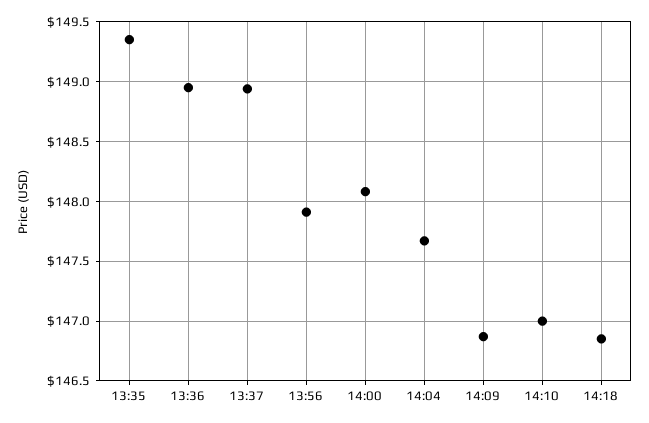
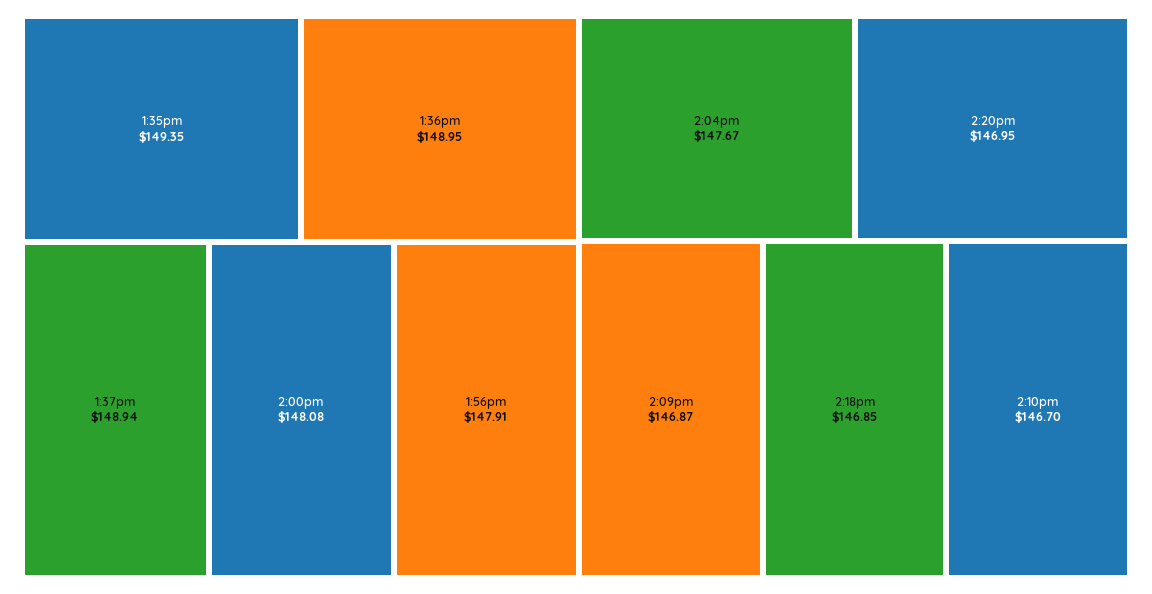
14:10: 147 -> 146.7
2:20pm: none -> 146.95

